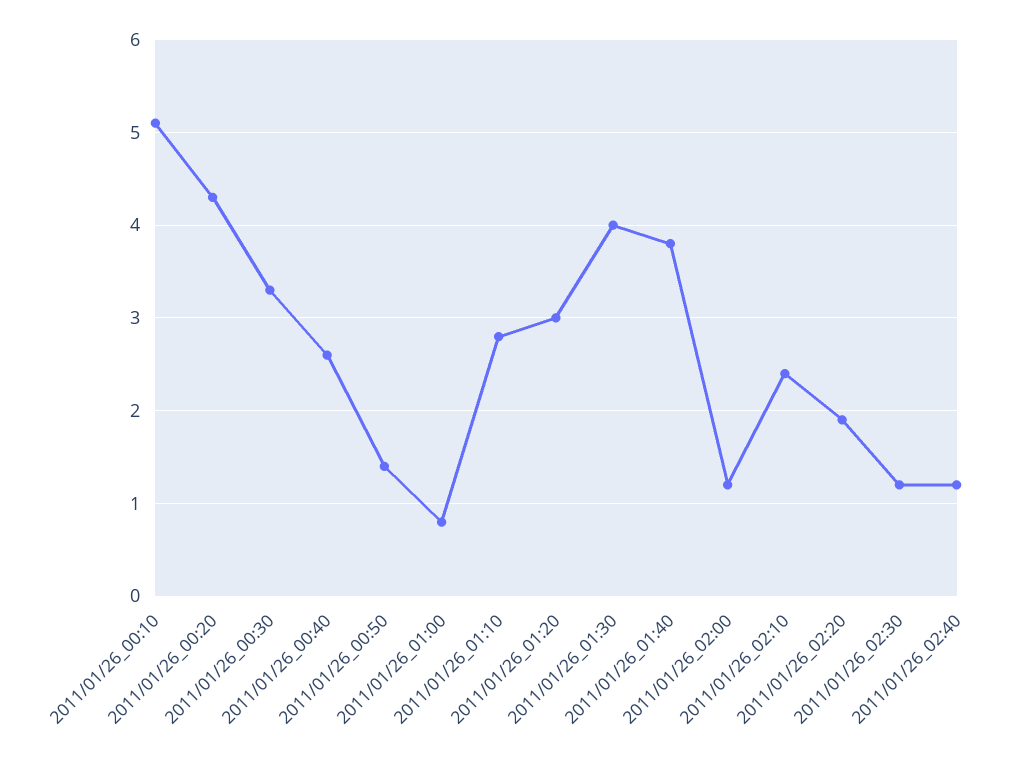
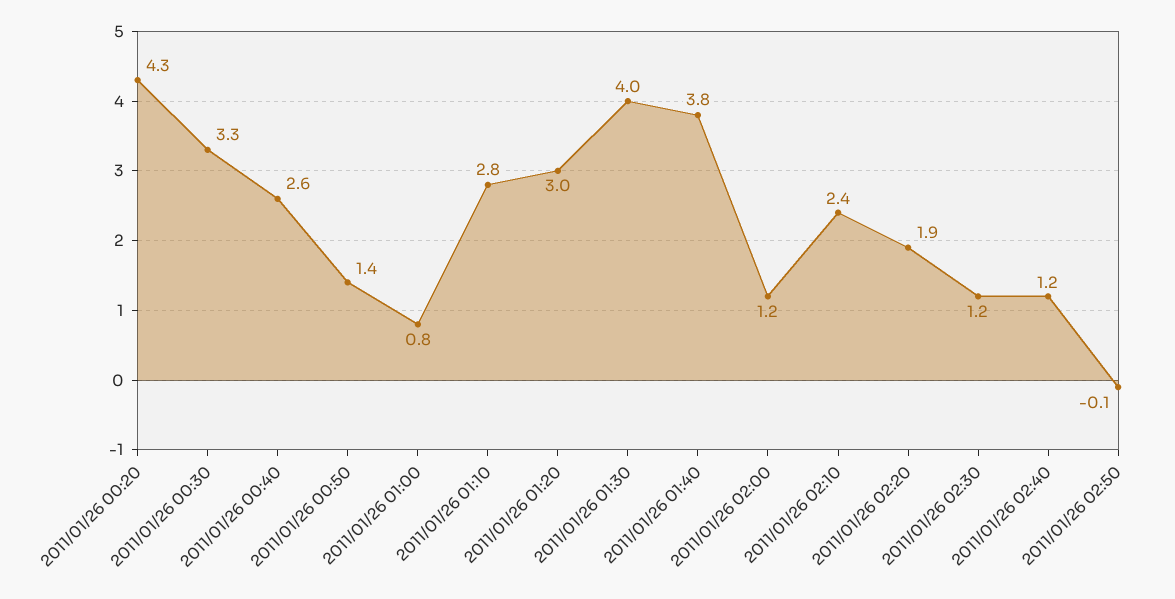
2011/01/26_00:10: 5.1 -> none
2011/01/26 02:50: none -> -0.1

